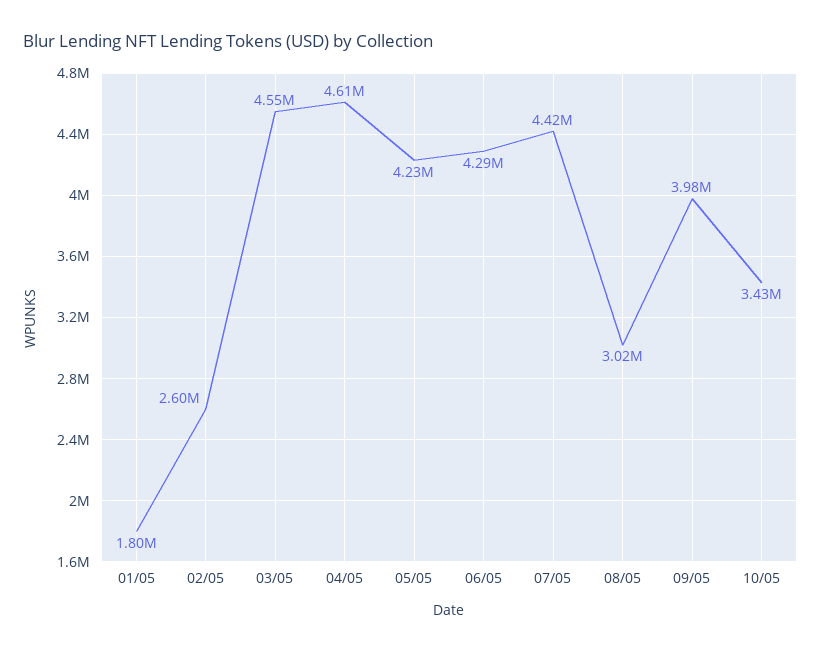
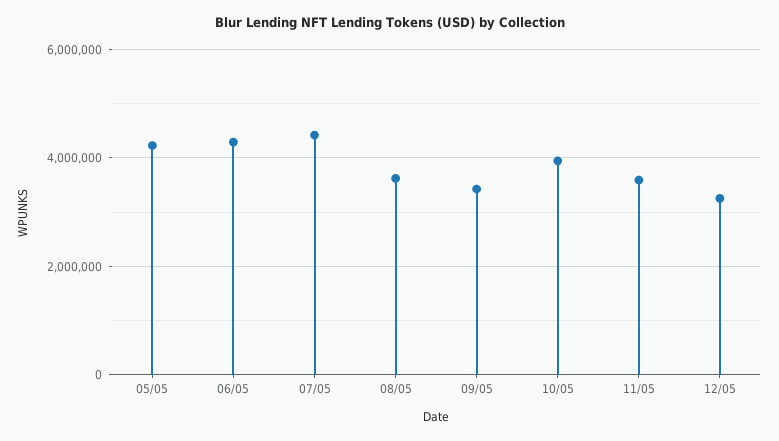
01/05: 1800000 -> none
02/05: 2600000 -> none
03/05: 4550000 -> none
04/05: 4610000 -> none
08/05: 3020000 -> 3600000
09/05: 3980000 -> 3400000
10/05: 3430000 -> 4000000
11/05: none -> 3600000
12/05: none -> 3200000

